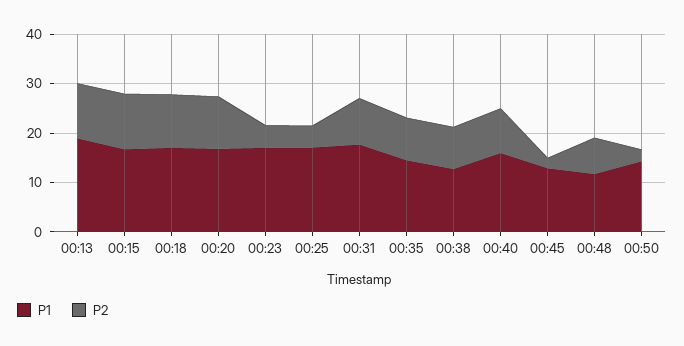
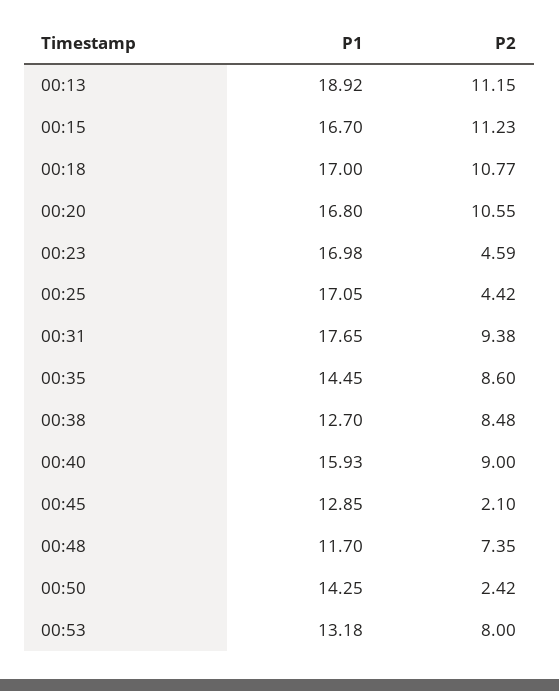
P1, 00:53: none -> 13.18
P2, 00:53: none -> 8

